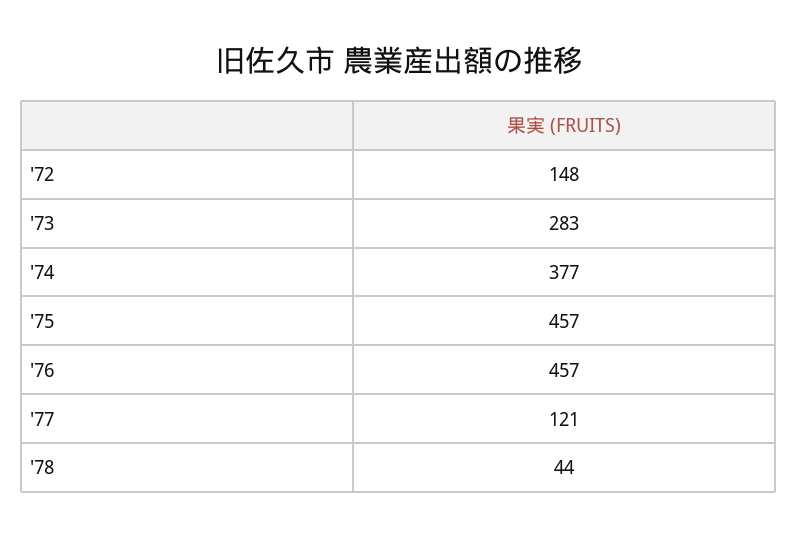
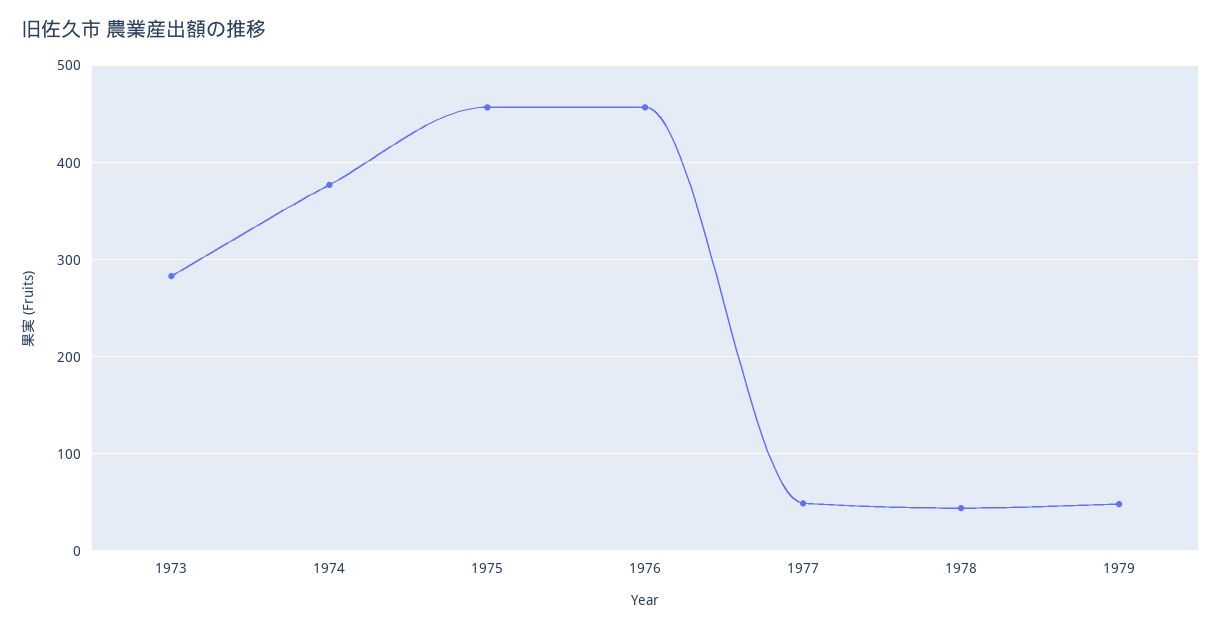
'72: 148 -> none
'77: 121 -> 50
1979: none -> 50

